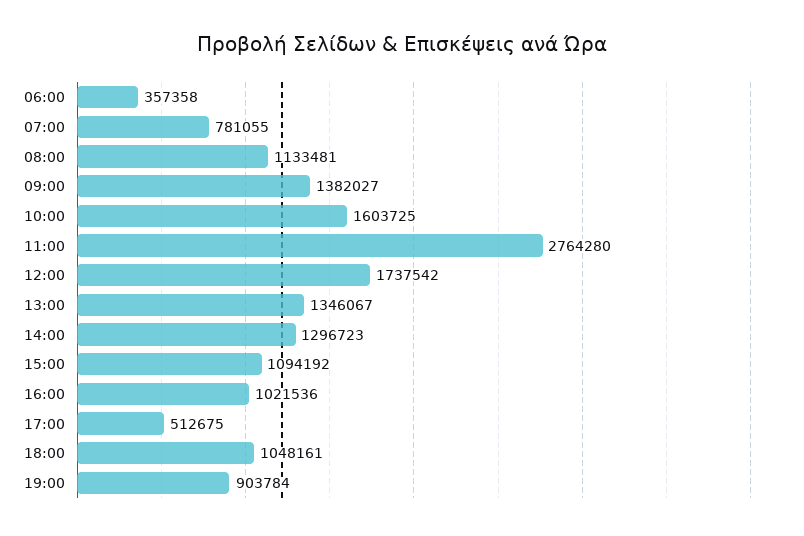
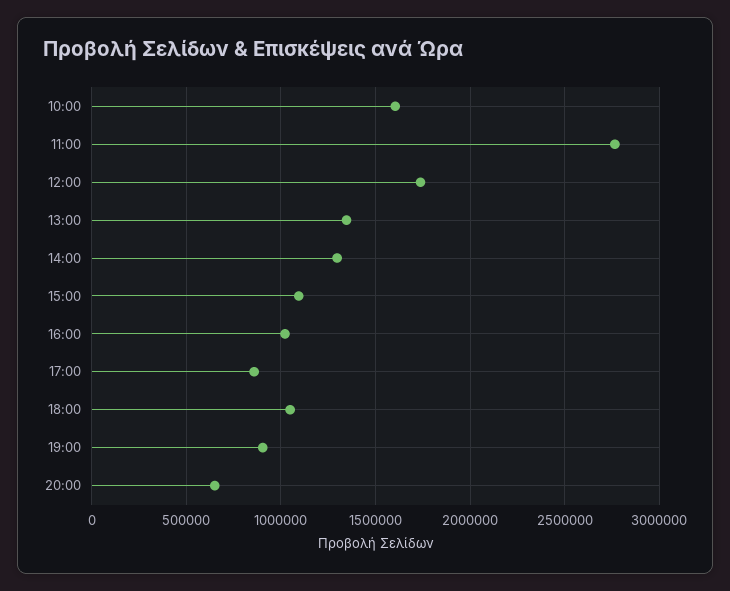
06:00: 357358 -> none
07:00: 781055 -> none
08:00: 1133481 -> none
09:00: 1382027 -> none
17:00: 512675 -> 850000
20:00: none -> 650000

